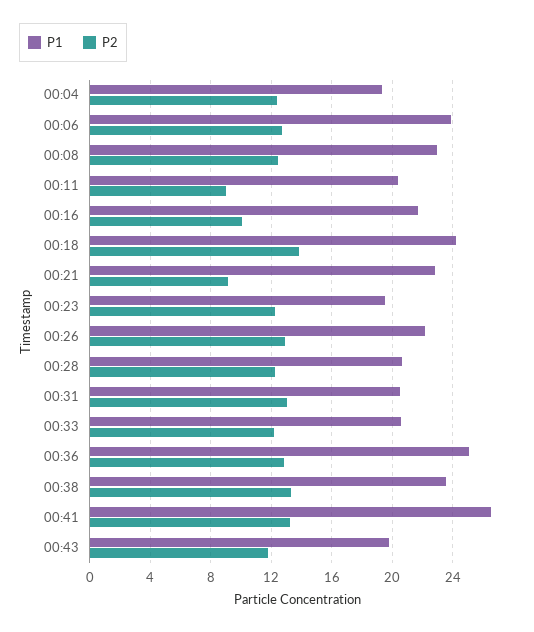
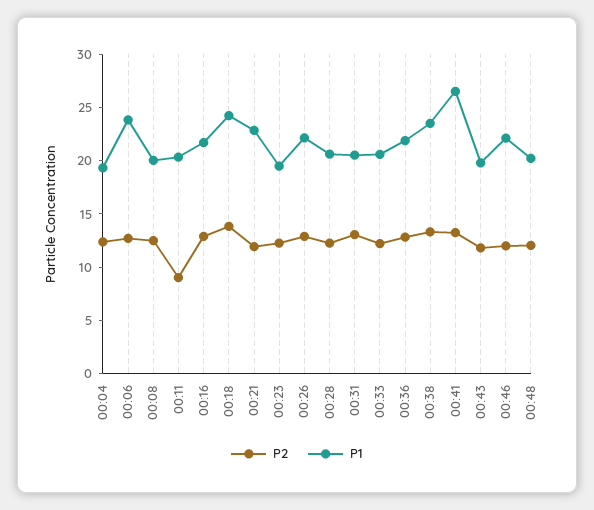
P1, 00:08: 23 -> 20
P2, 00:16: 10 -> 13
P2, 00:21: 9 -> 12
P1, 00:36: 25 -> 22
P2, 00:46: none -> 12
P1, 00:46: none -> 22
P2, 00:48: none -> 12
P1, 00:48: none -> 20

